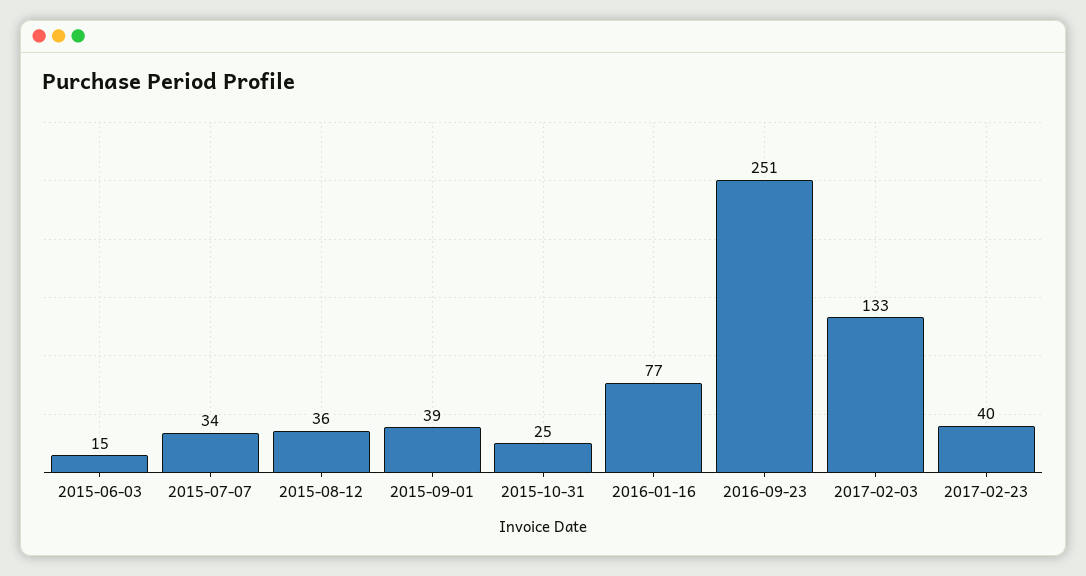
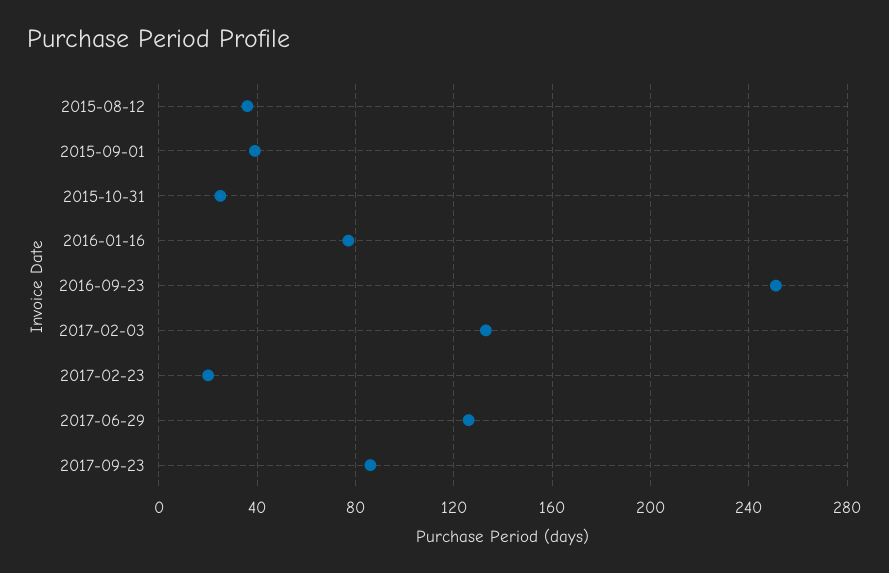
2015-06-03: 15 -> none
2015-07-07: 34 -> none
2017-02-23: 40 -> 20
2017-06-29: none -> 125
2017-09-23: none -> 85

